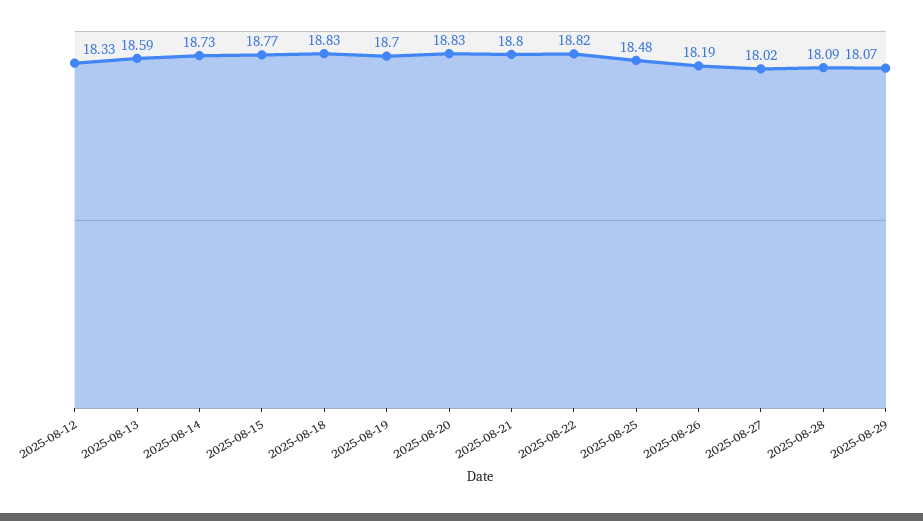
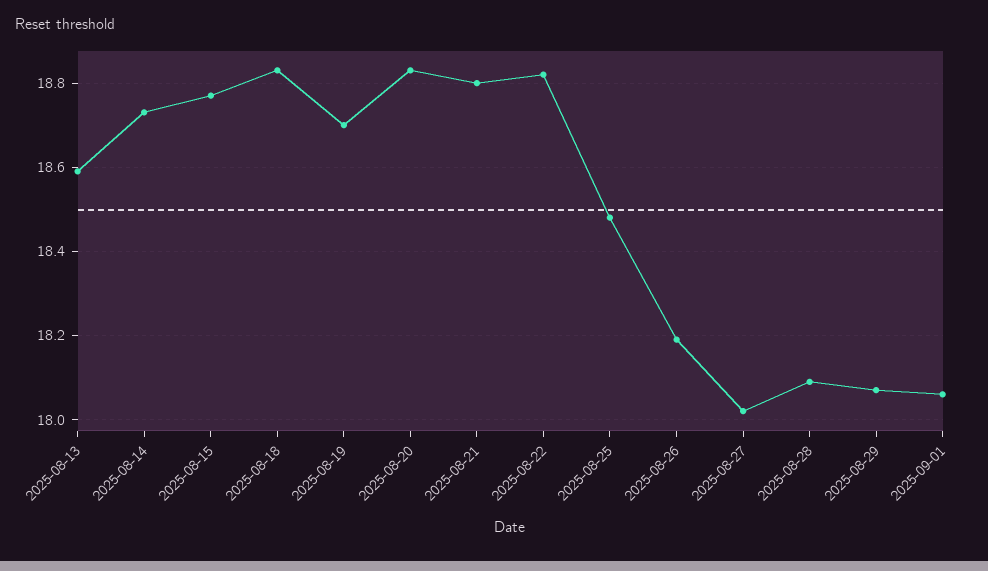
2025-08-12: 18.33 -> none
2025-09-01: none -> 18.05

